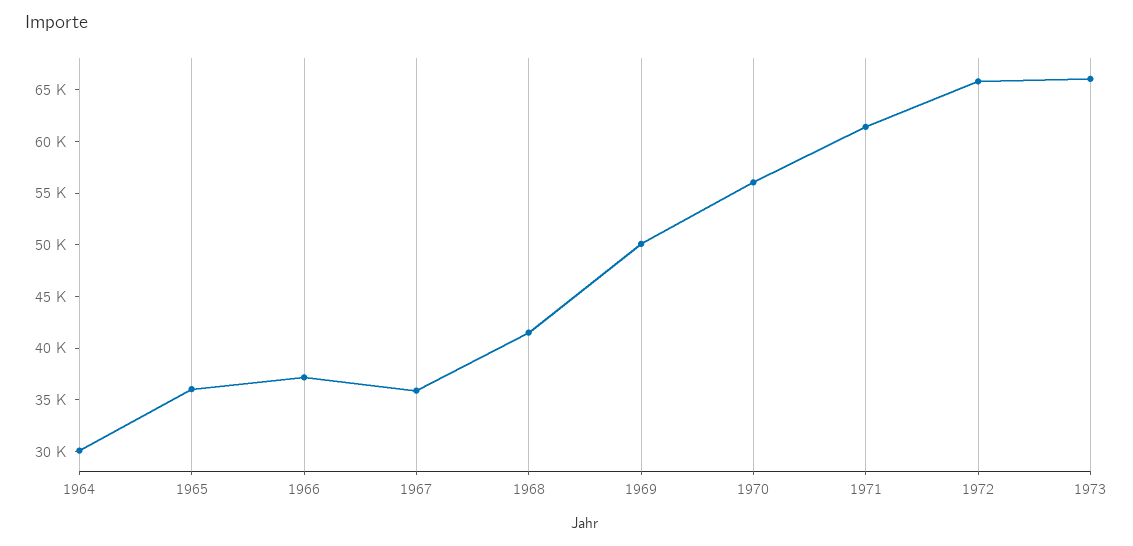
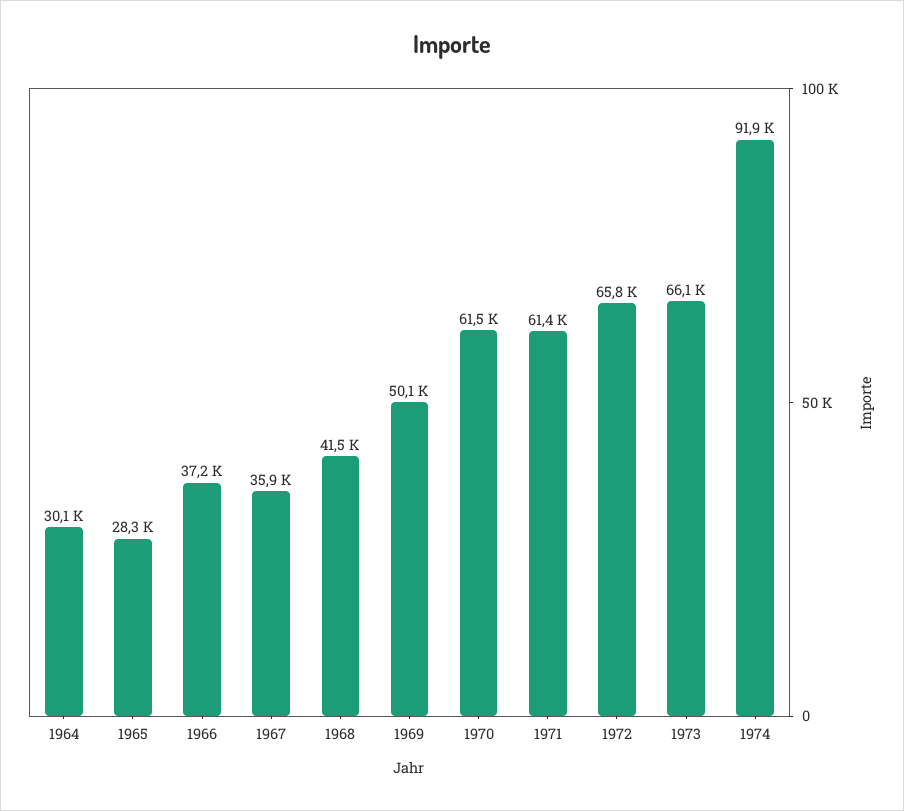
1965: 36000 -> 28300
1970: 56000 -> 61500
1974: none -> 91900

